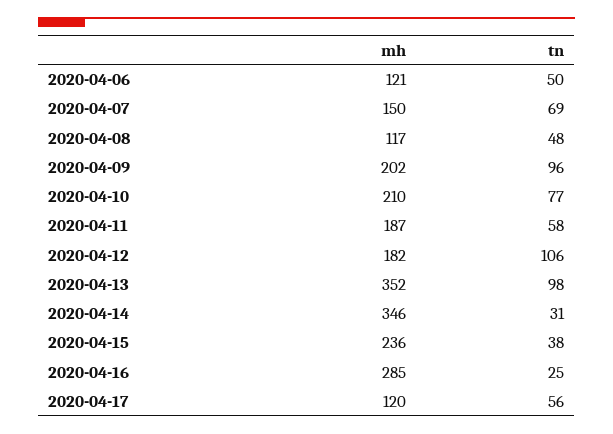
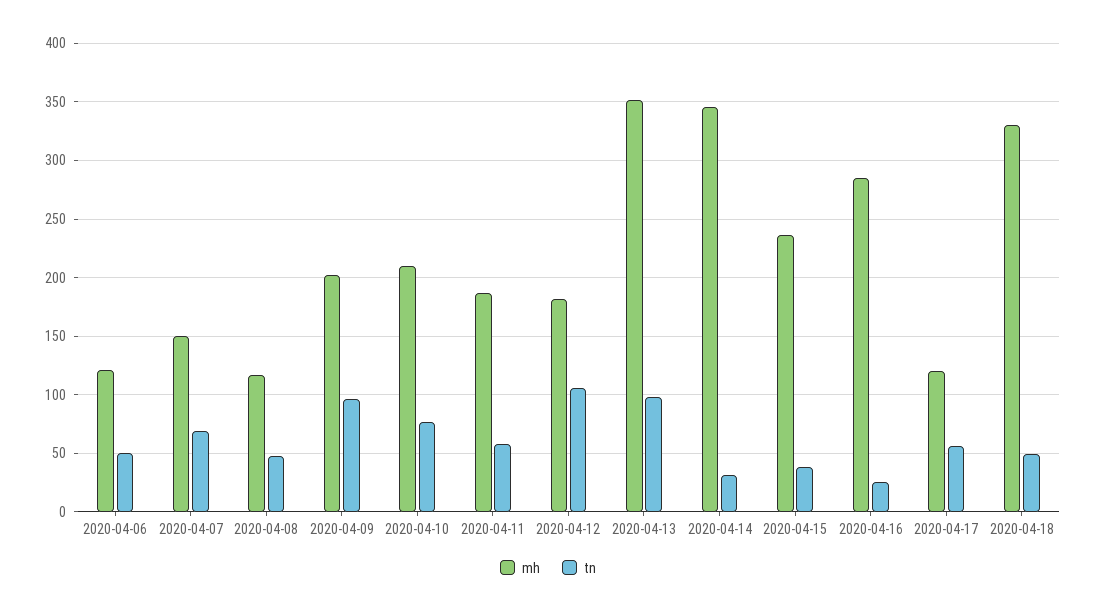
mh, 2020-04-18: none -> 330
tn, 2020-04-18: none -> 50

